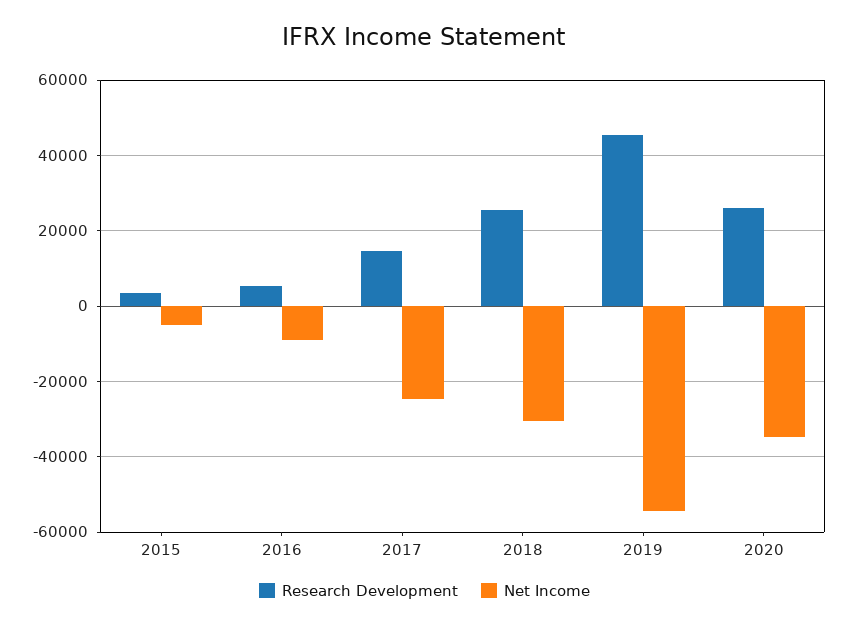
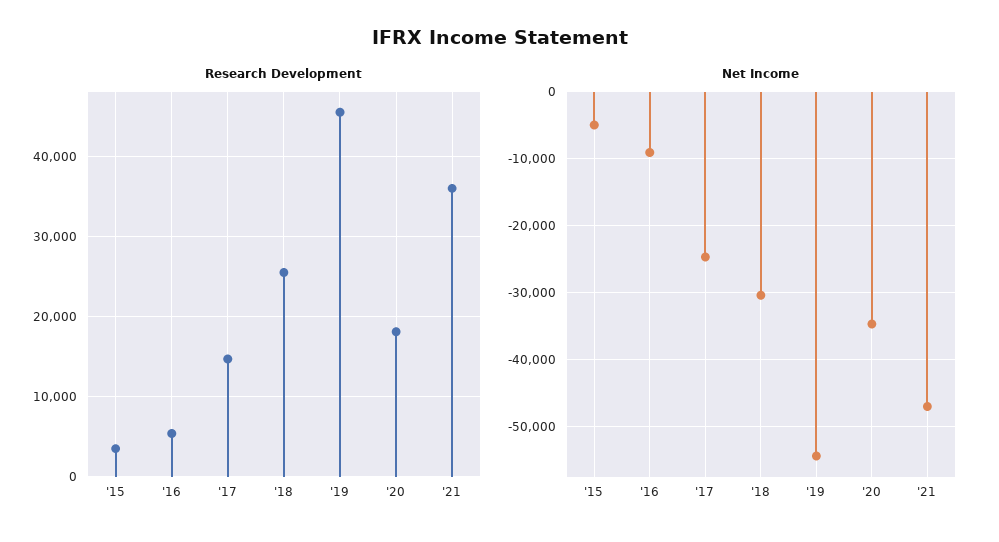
Research Development, 2020: 26000 -> 18000
Research Development, '21: none -> 36000
Net Income, '21: none -> -47000

